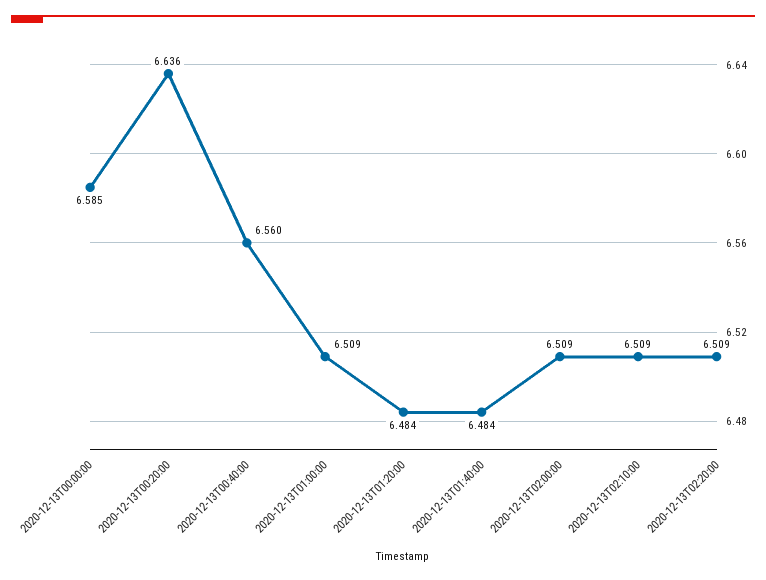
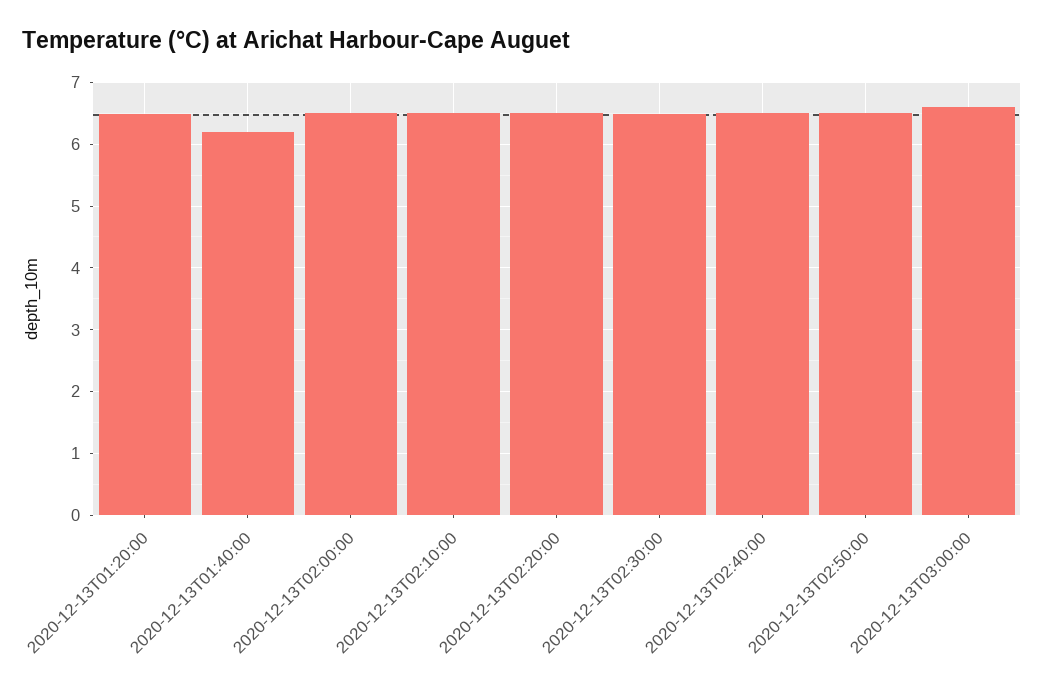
2020-12-13T00:00:00: 6.585 -> none
2020-12-13T00:20:00: 6.636 -> none
2020-12-13T00:40:00: 6.56 -> none
2020-12-13T01:00:00: 6.509 -> none
2020-12-13T01:40:00: 6.484 -> 6.2
2020-12-13T02:30:00: none -> 6.5
2020-12-13T02:40:00: none -> 6.5
2020-12-13T02:50:00: none -> 6.5
2020-12-13T03:00:00: none -> 6.6

